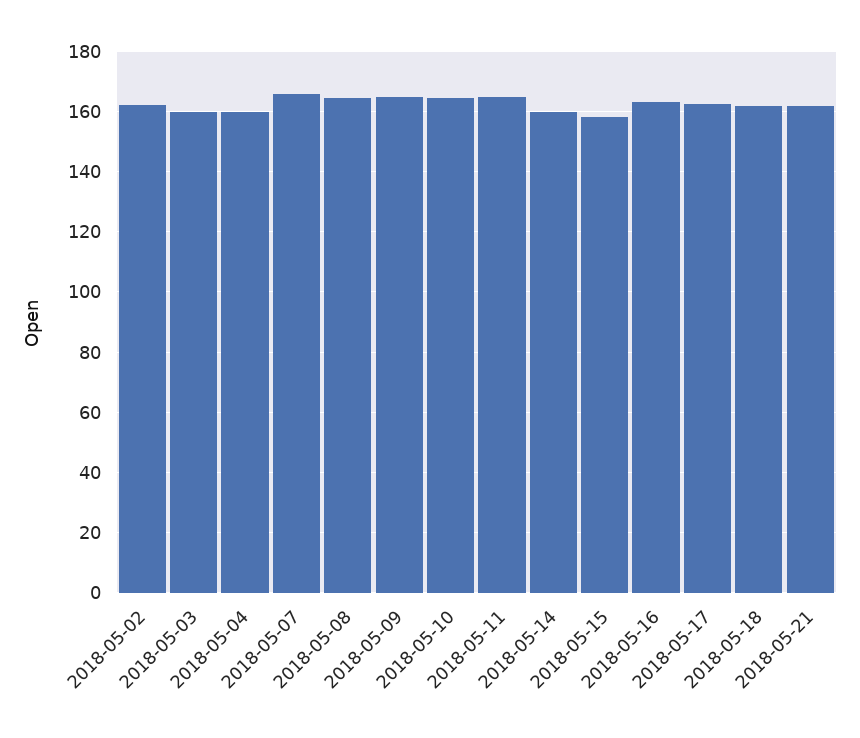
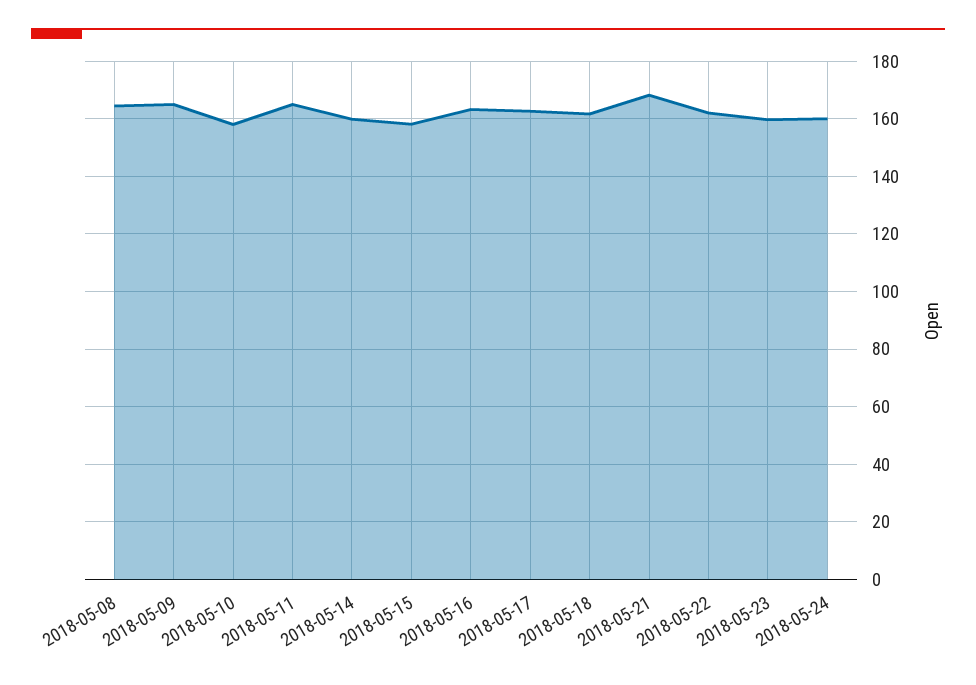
2018-05-02: 162 -> none
2018-05-03: 160 -> none
2018-05-04: 160 -> none
2018-05-07: 166 -> none
2018-05-10: 164 -> 157.5
2018-05-21: 162 -> 167.5
2018-05-22: none -> 162.5
2018-05-23: none -> 160
2018-05-24: none -> 160

